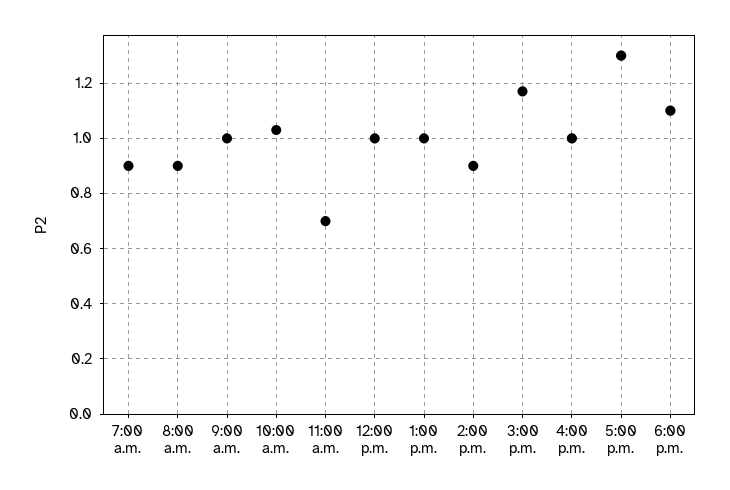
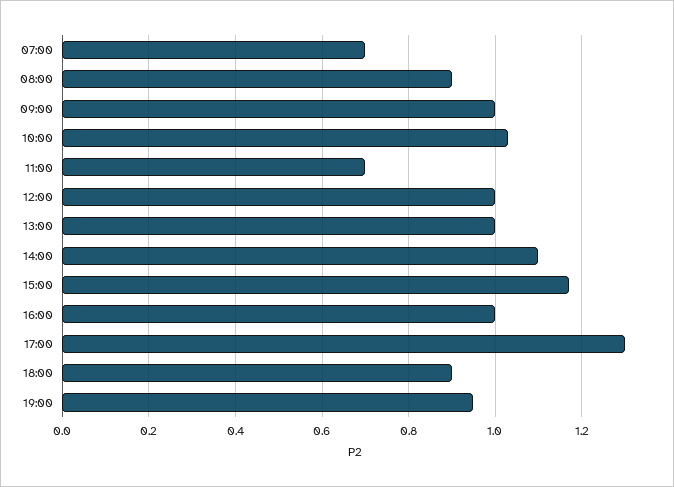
7:00 a.m.: 0.9 -> 0.7
2:00 p.m.: 0.9 -> 1.1
6:00 p.m.: 1.1 -> 0.9
19:00: none -> 0.95

